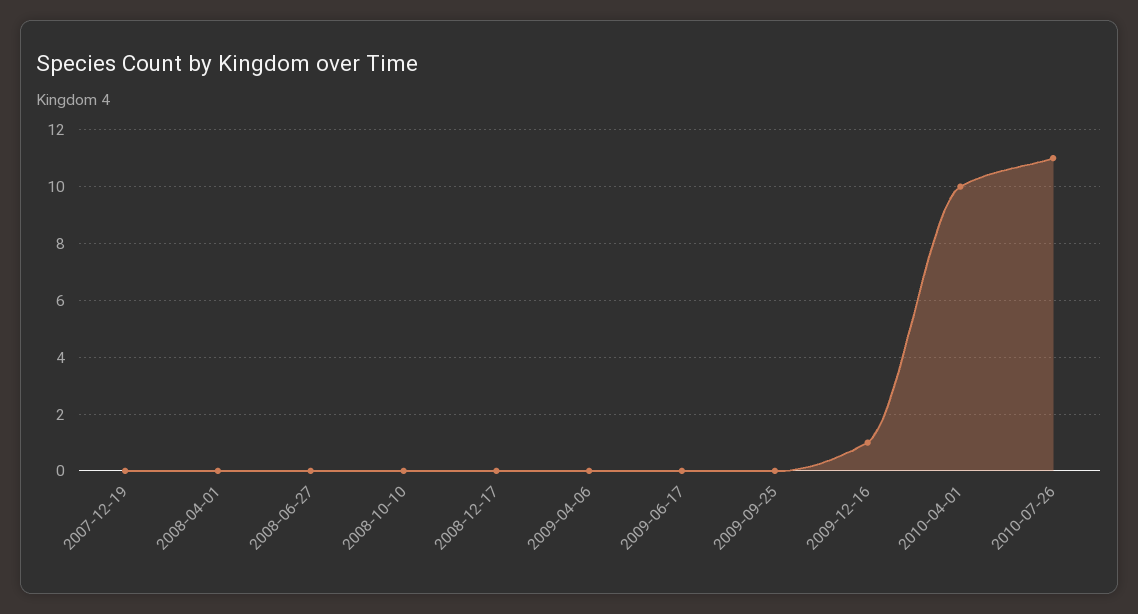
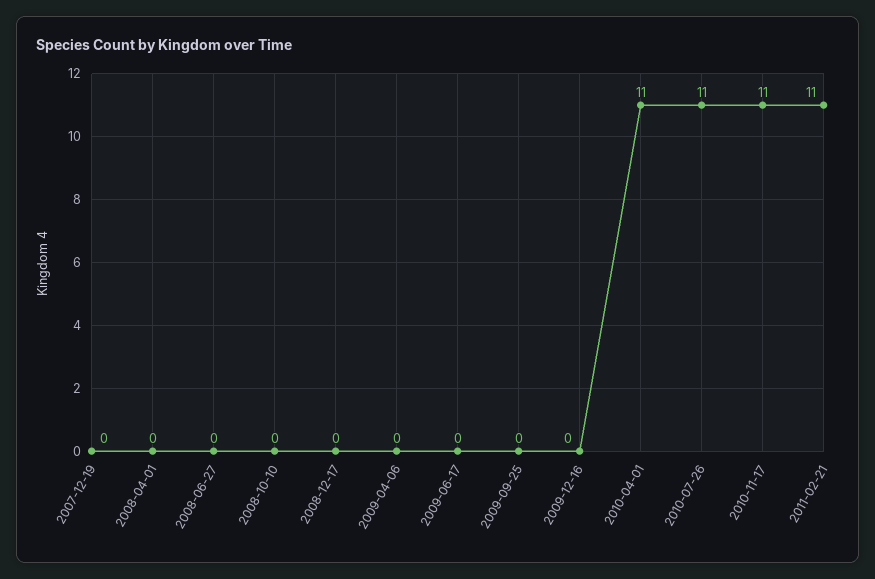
2009-12-16: 1 -> 0
2010-04-01: 10 -> 11
2010-11-17: none -> 11
2011-02-21: none -> 11

